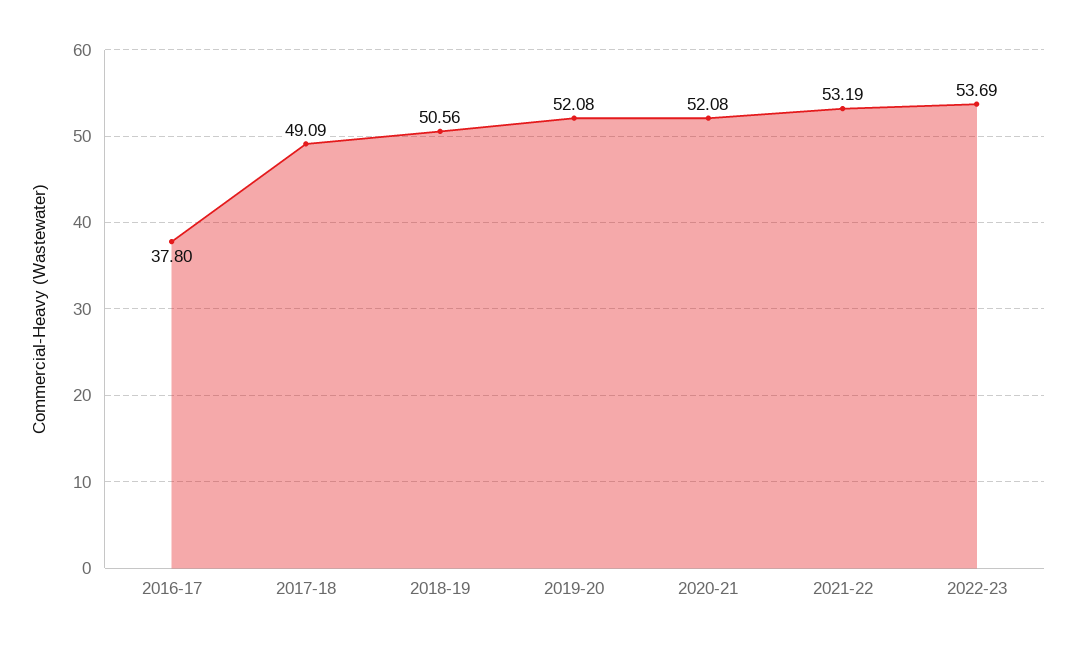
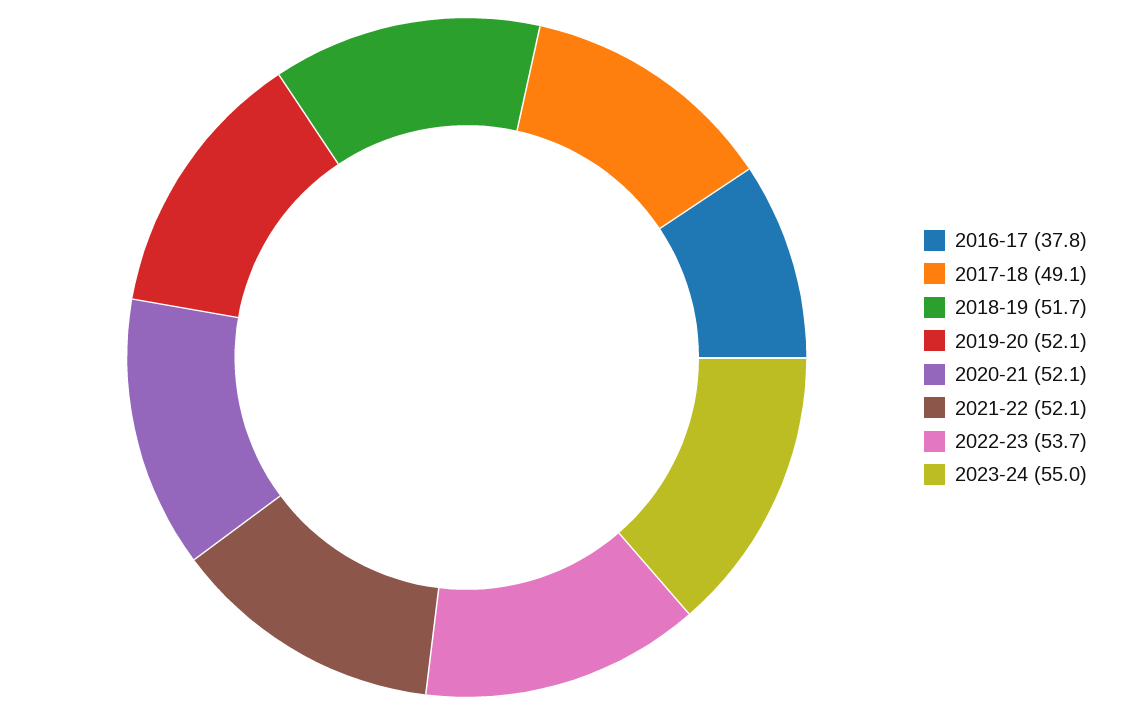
2018-19: 50.56 -> 51.7
2021-22: 53.19 -> 52.1
2023-24: none -> 55

